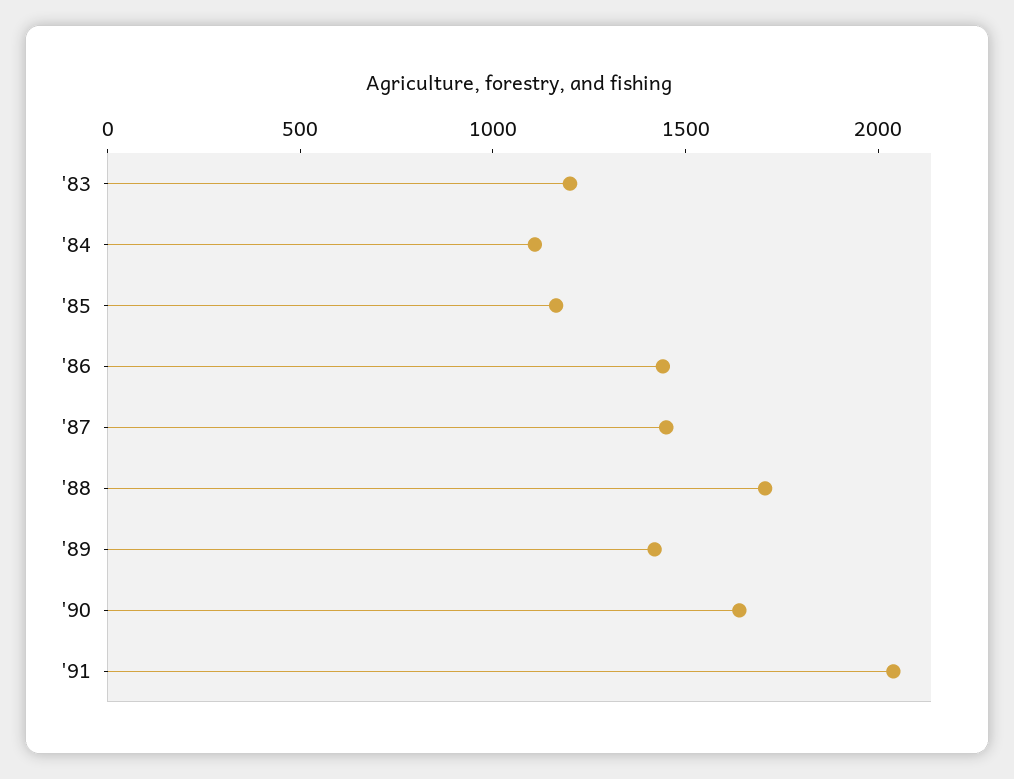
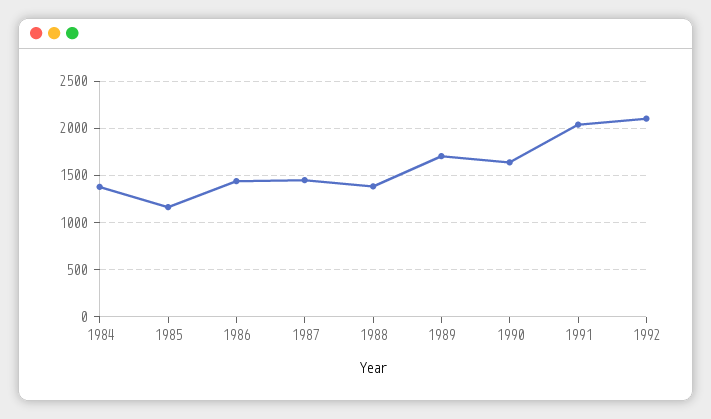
'83: 1200 -> none
'84: 1100 -> 1400
'88: 1700 -> 1400
'89: 1400 -> 1700
1992: none -> 2100

